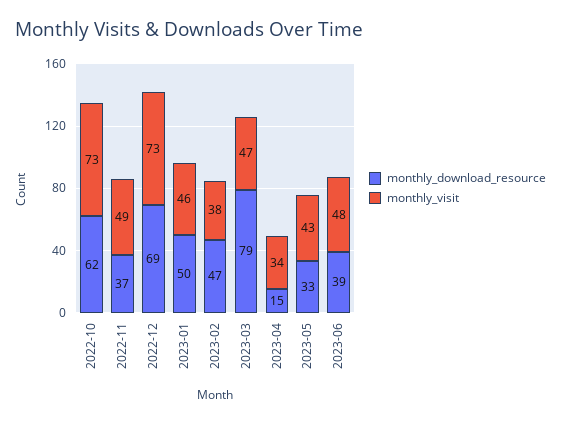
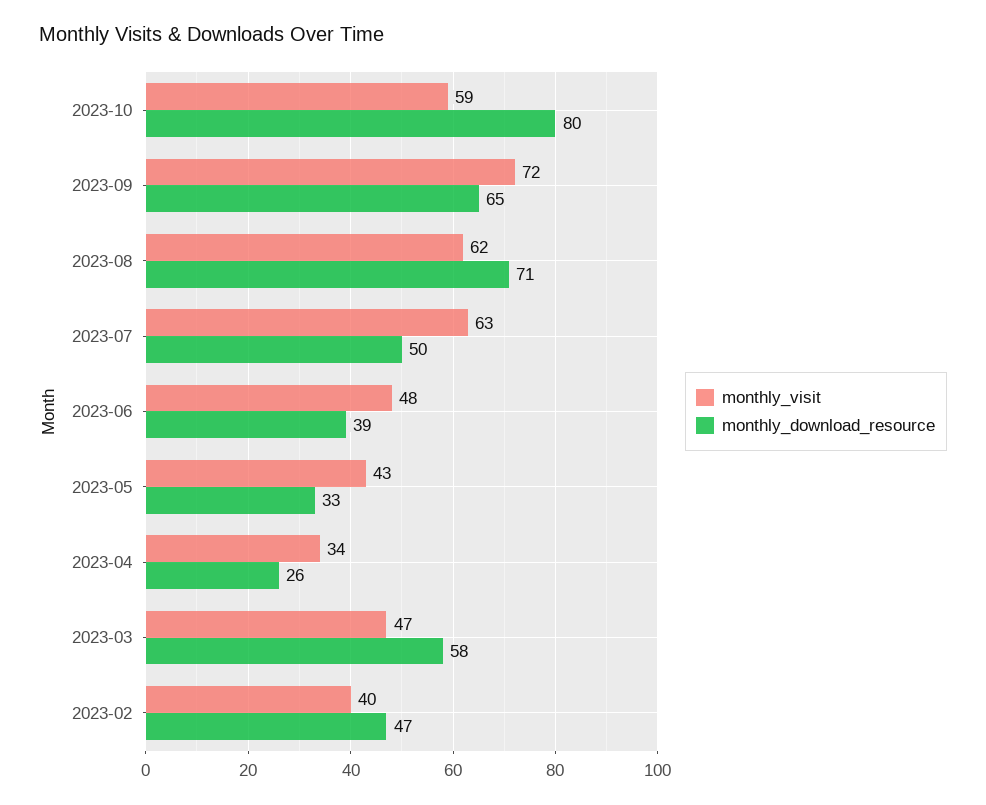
monthly_download_resource, 2022-10: 62 -> none
monthly_visit, 2022-10: 73 -> none
monthly_download_resource, 2022-11: 37 -> none
monthly_visit, 2022-11: 49 -> none
monthly_download_resource, 2022-12: 69 -> none
monthly_visit, 2022-12: 73 -> none
monthly_download_resource, 2023-01: 50 -> none
monthly_visit, 2023-01: 46 -> none
monthly_visit, 2023-02: 38 -> 40
monthly_download_resource, 2023-03: 79 -> 58
monthly_download_resource, 2023-04: 15 -> 26
monthly_visit, 2023-10: none -> 59
monthly_download_resource, 2023-10: none -> 80
monthly_visit, 2023-09: none -> 72
monthly_download_resource, 2023-09: none -> 65
monthly_visit, 2023-08: none -> 62
monthly_download_resource, 2023-08: none -> 71
monthly_visit, 2023-07: none -> 63
monthly_download_resource, 2023-07: none -> 50

